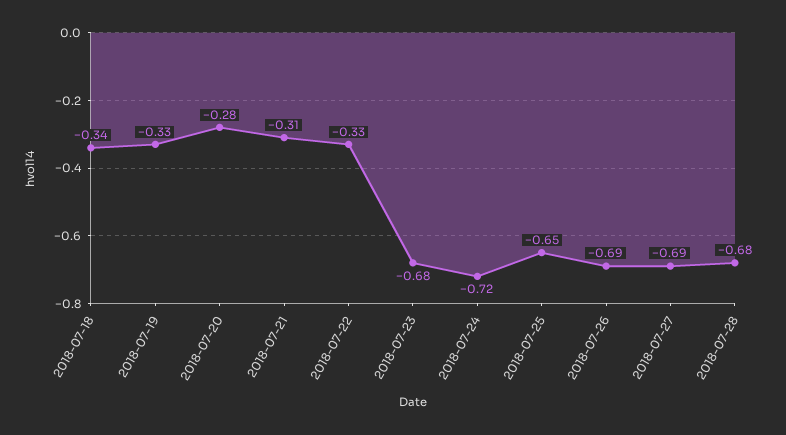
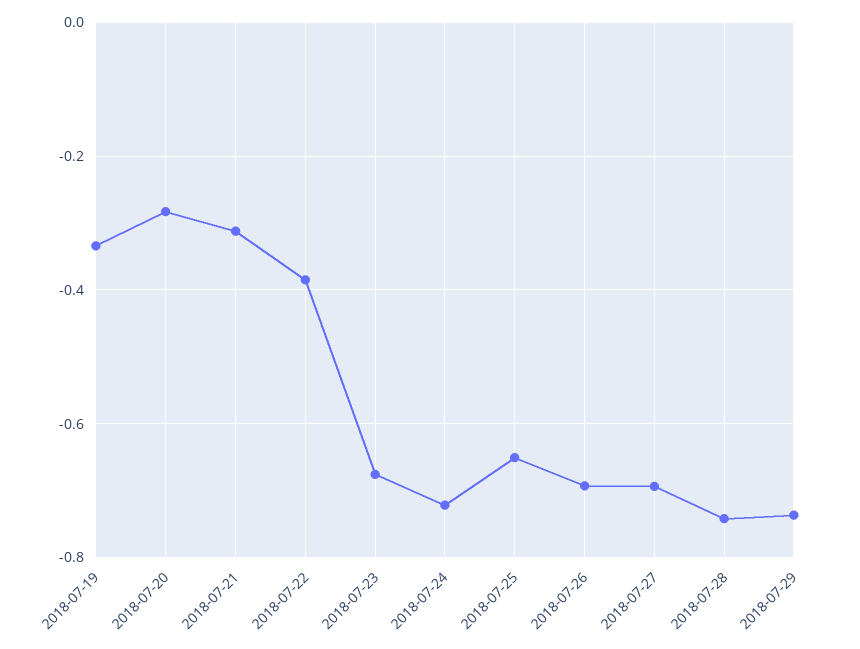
2018-07-18: -0.34 -> none
2018-07-22: -0.33 -> -0.38
2018-07-28: -0.68 -> -0.74
2018-07-29: none -> -0.74

